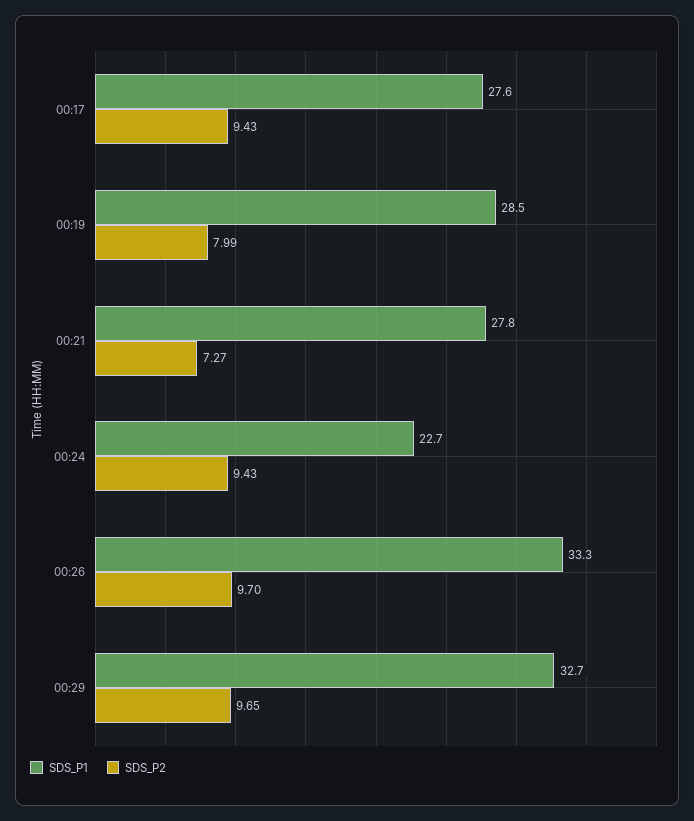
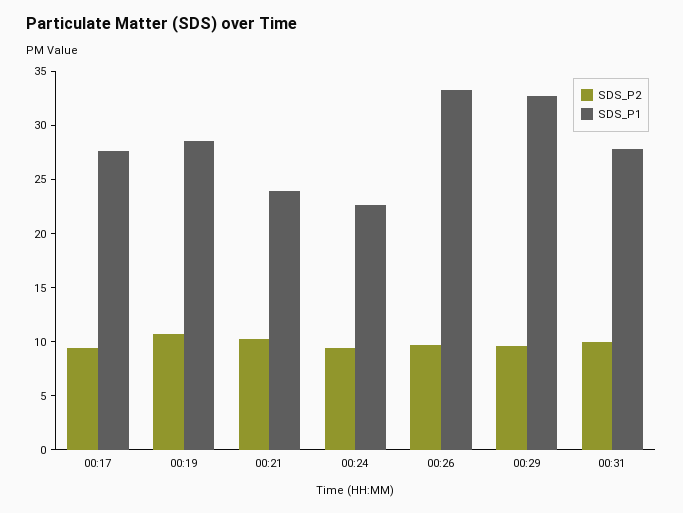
SDS_P2, 00:19: 7.99 -> 11
SDS_P1, 00:21: 27.8 -> 24
SDS_P2, 00:21: 7.27 -> 10
SDS_P2, 00:31: none -> 10
SDS_P1, 00:31: none -> 28

